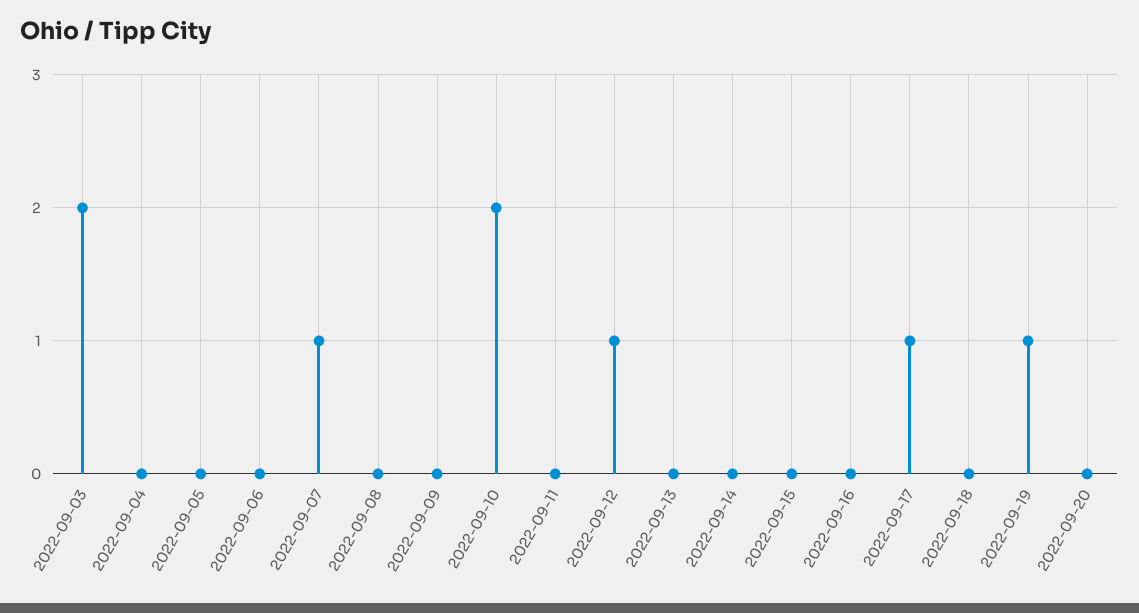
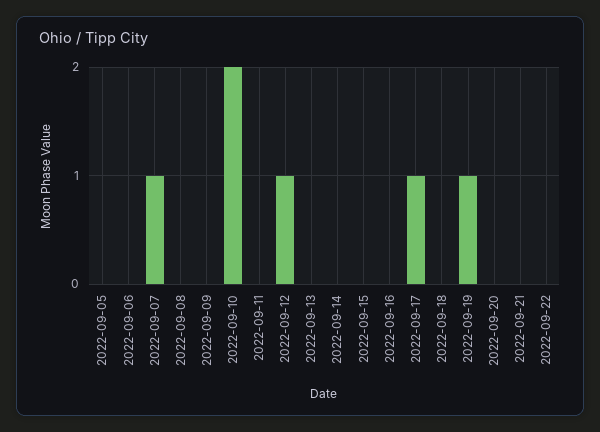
2022-09-03: 2 -> none
2022-09-04: 0 -> none
2022-09-21: none -> 0
2022-09-22: none -> 0

